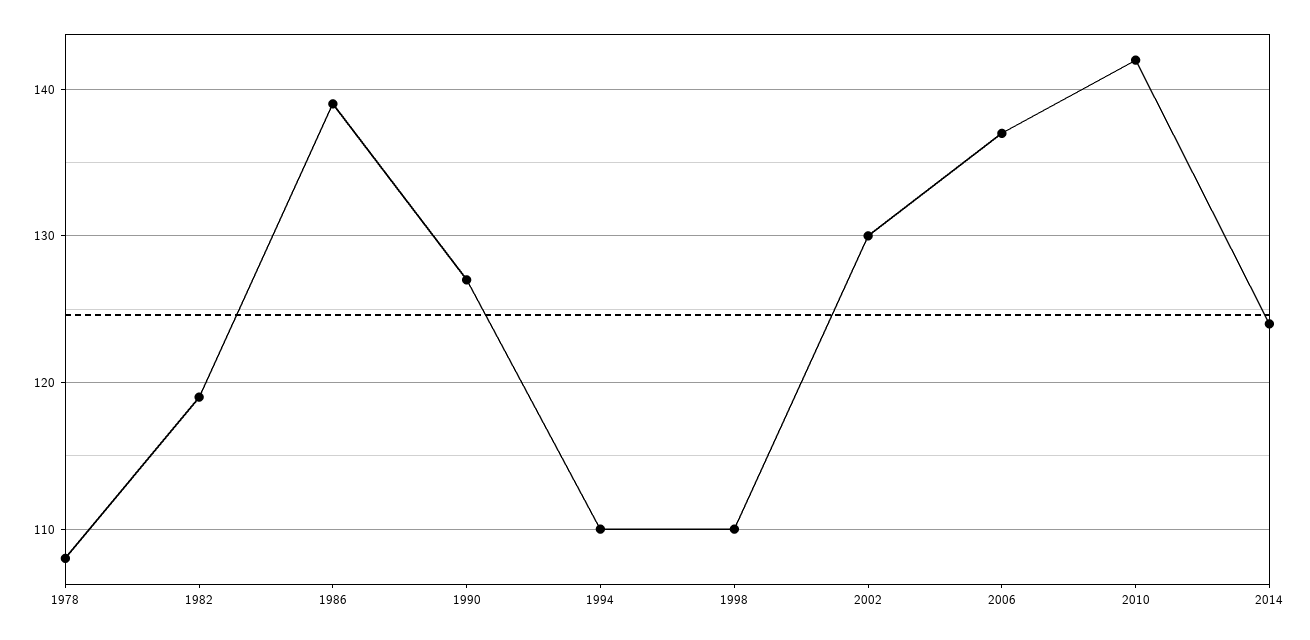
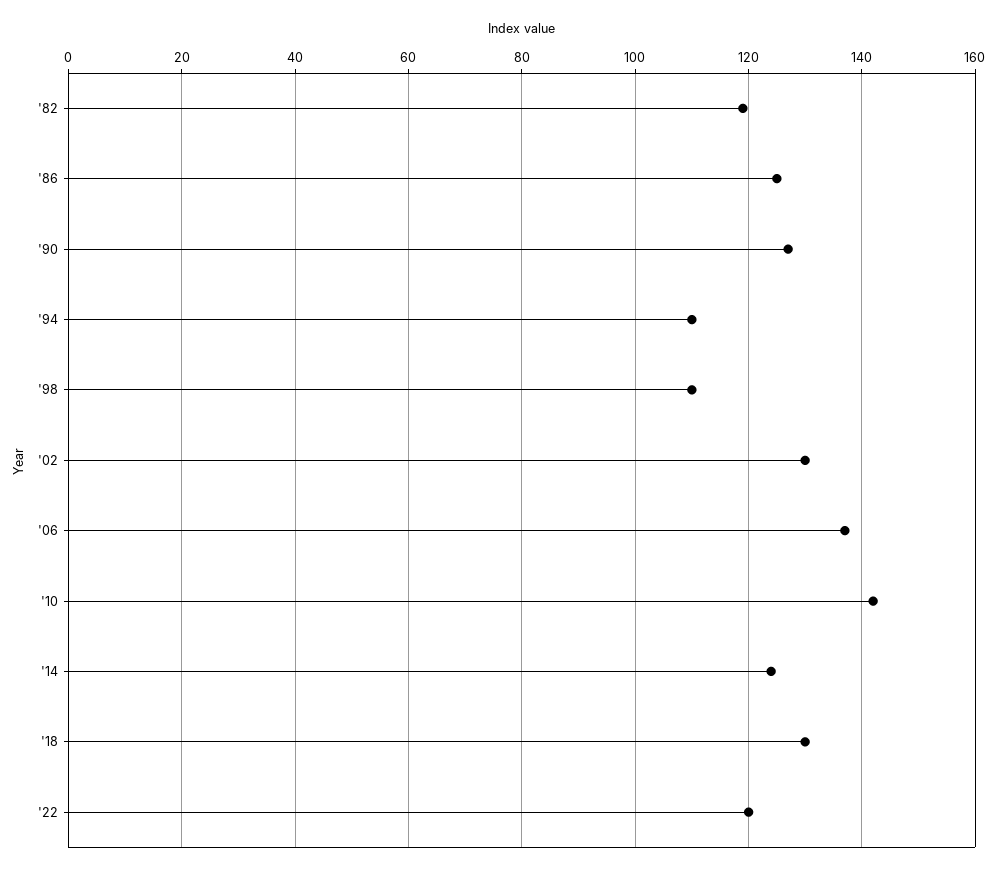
1978: 108 -> none
1986: 139 -> 125
'18: none -> 130
'22: none -> 120

